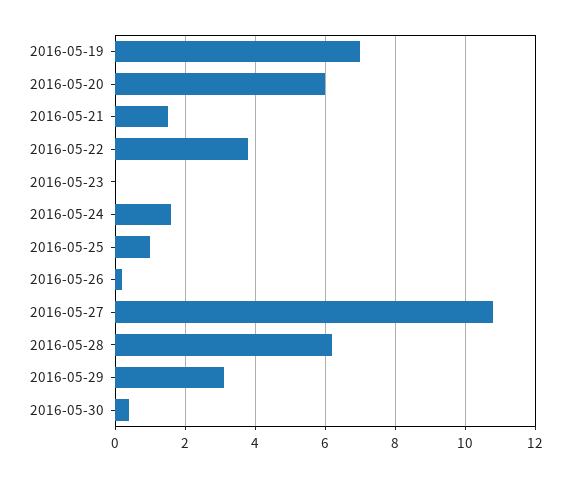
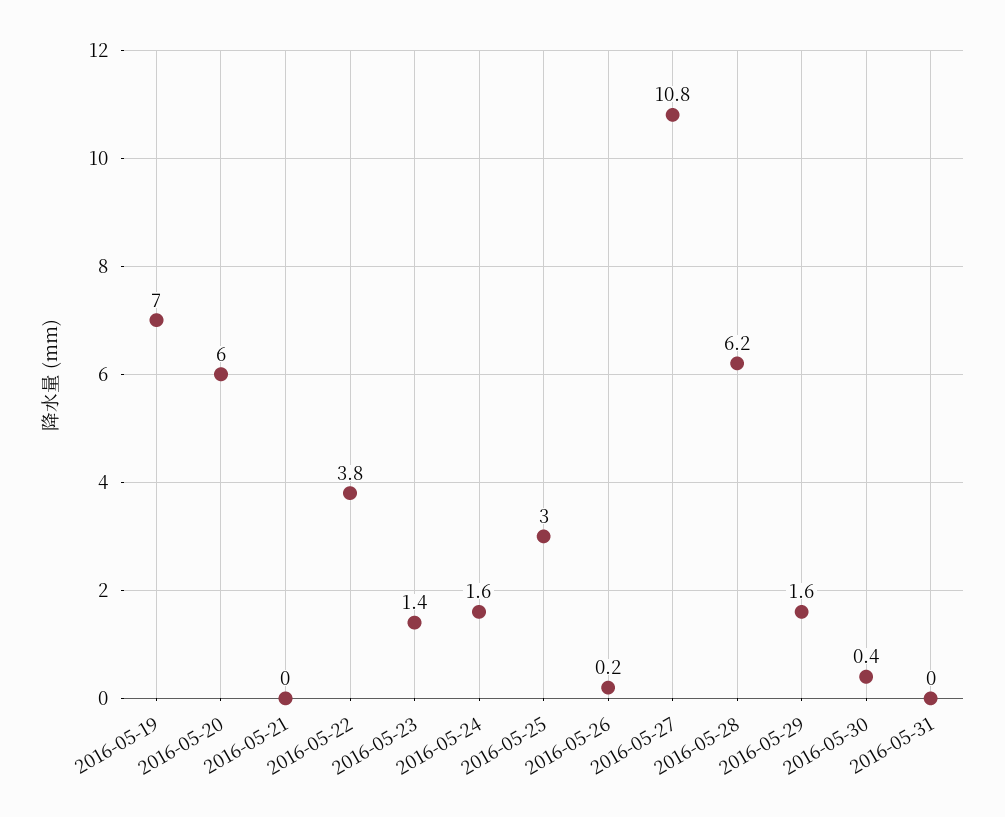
2016-05-21: 1.5 -> 0
2016-05-23: 0 -> 1.4
2016-05-25: 1 -> 3
2016-05-29: 3 -> 1.6
2016-05-31: none -> 0

